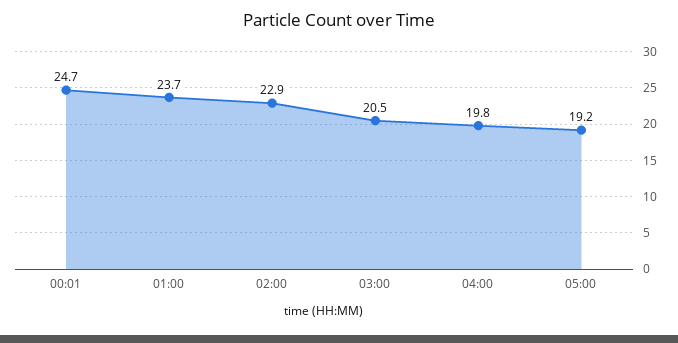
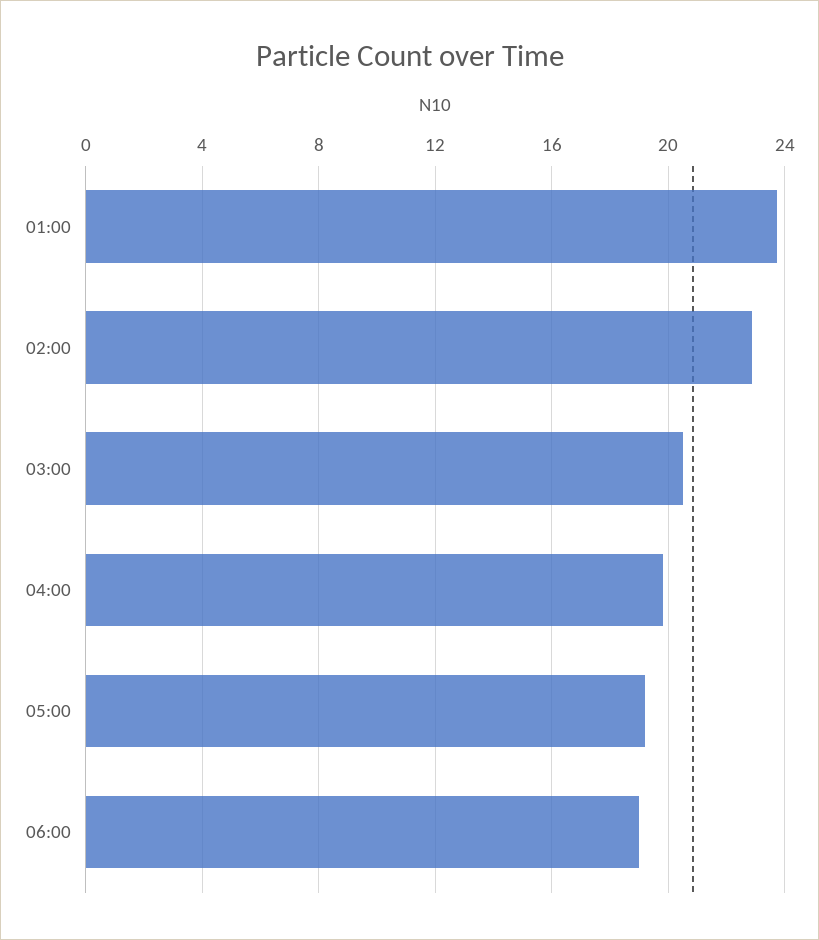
00:01: 24.7 -> none
06:00: none -> 19

